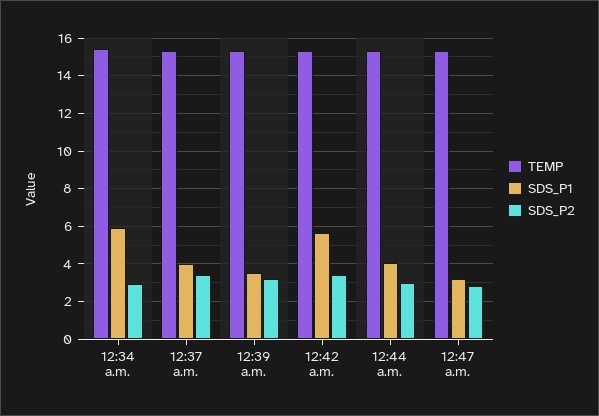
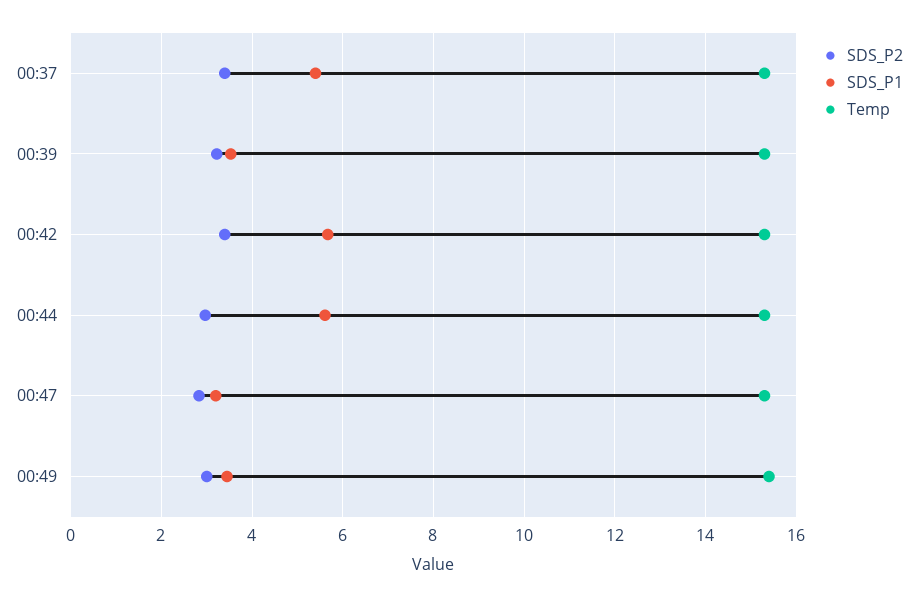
TEMP, 12:34 a.m.: 15.5 -> none
SDS_P1, 12:34 a.m.: 6 -> none
SDS_P2, 12:34 a.m.: 3 -> none
SDS_P1, 12:37 a.m.: 4 -> 5.4
SDS_P1, 12:44 a.m.: 4 -> 5.6
SDS_P2, 00:49: none -> 3
SDS_P1, 00:49: none -> 3.4
TEMP, 00:49: none -> 15.4

